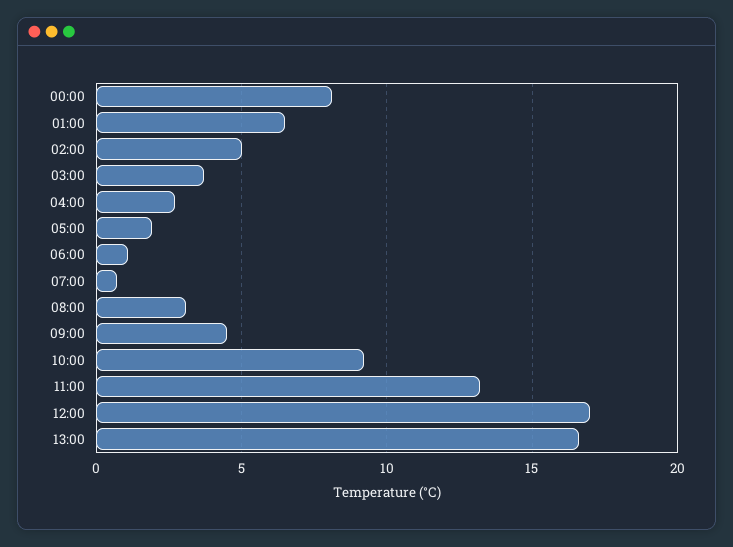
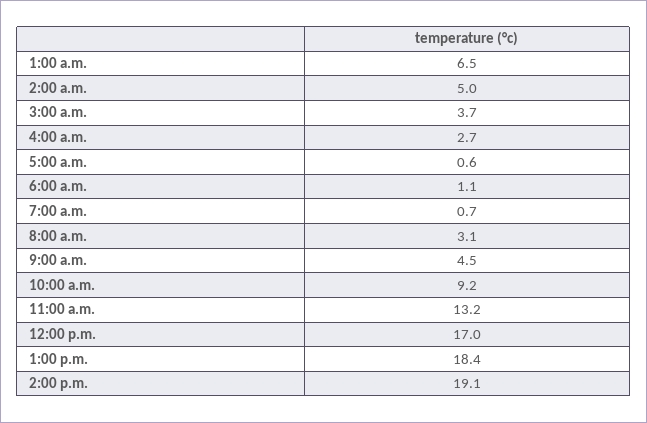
00:00: 8 -> none
05:00: 2 -> 0.6
13:00: 16.5 -> 18.4
2:00 p.m.: none -> 19.1

